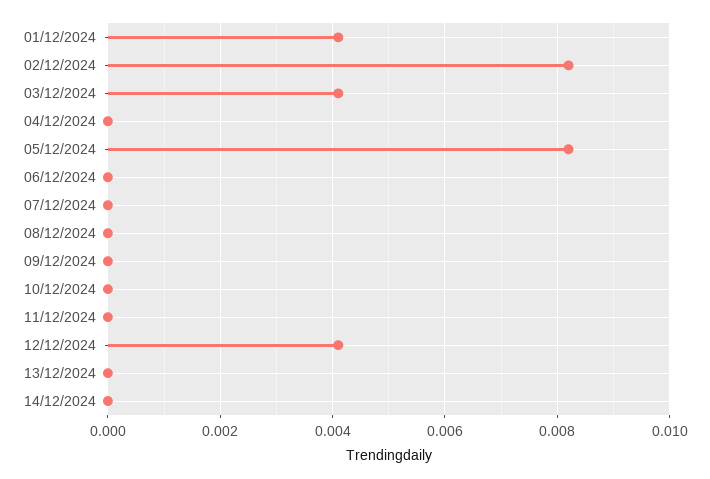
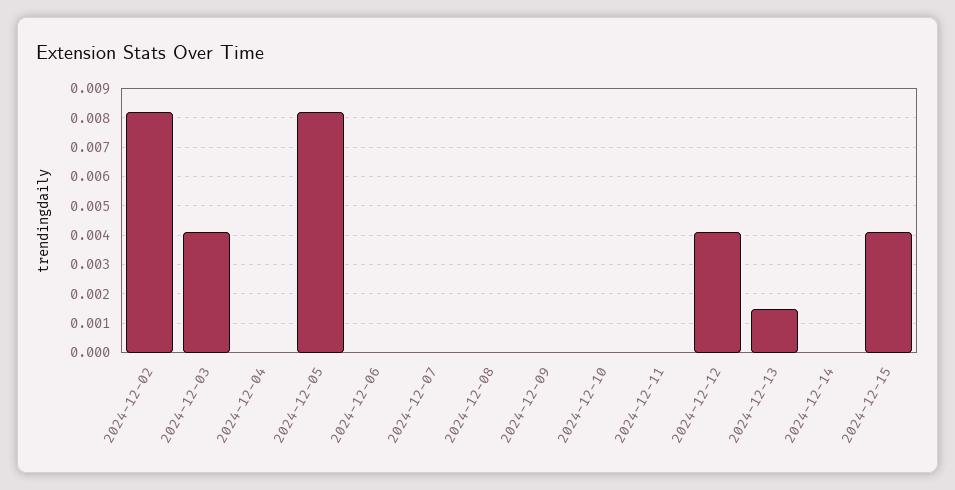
01/12/2024: 0.004 -> none
13/12/2024: 0 -> 0.0015
2024-12-15: none -> 0.004

